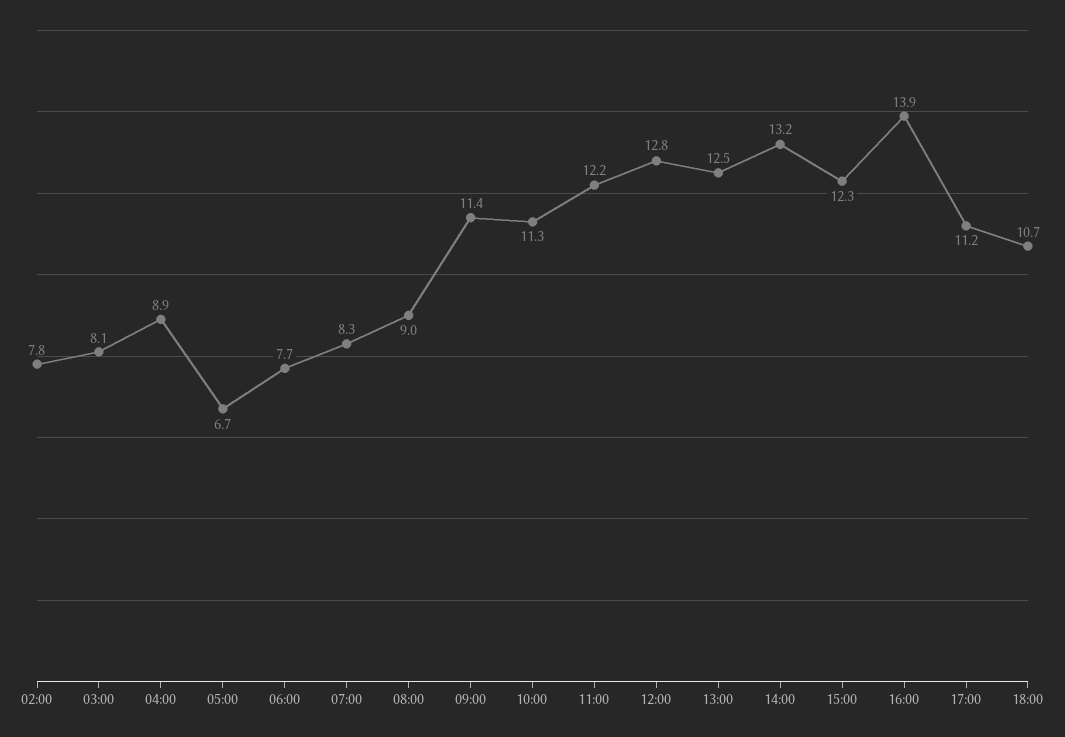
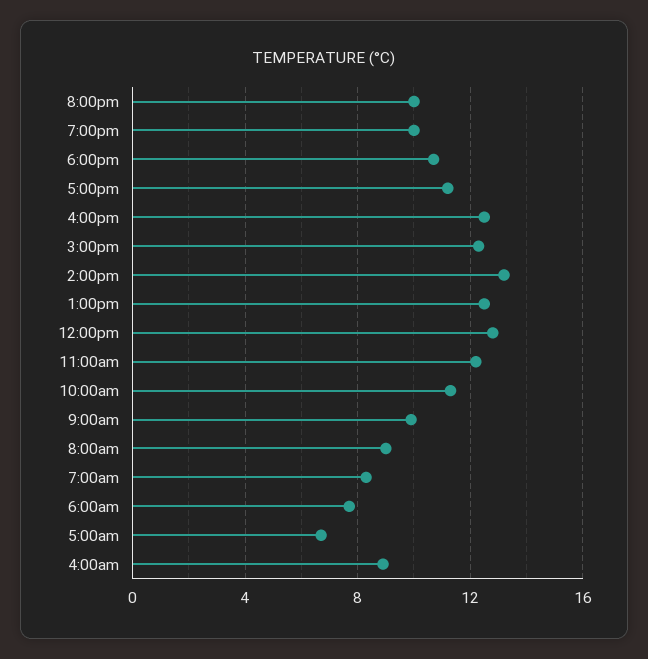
02:00: 7.8 -> none
03:00: 8.1 -> none
09:00: 11.4 -> 10
16:00: 13.9 -> 12.5
8:00pm: none -> 10
7:00pm: none -> 10

